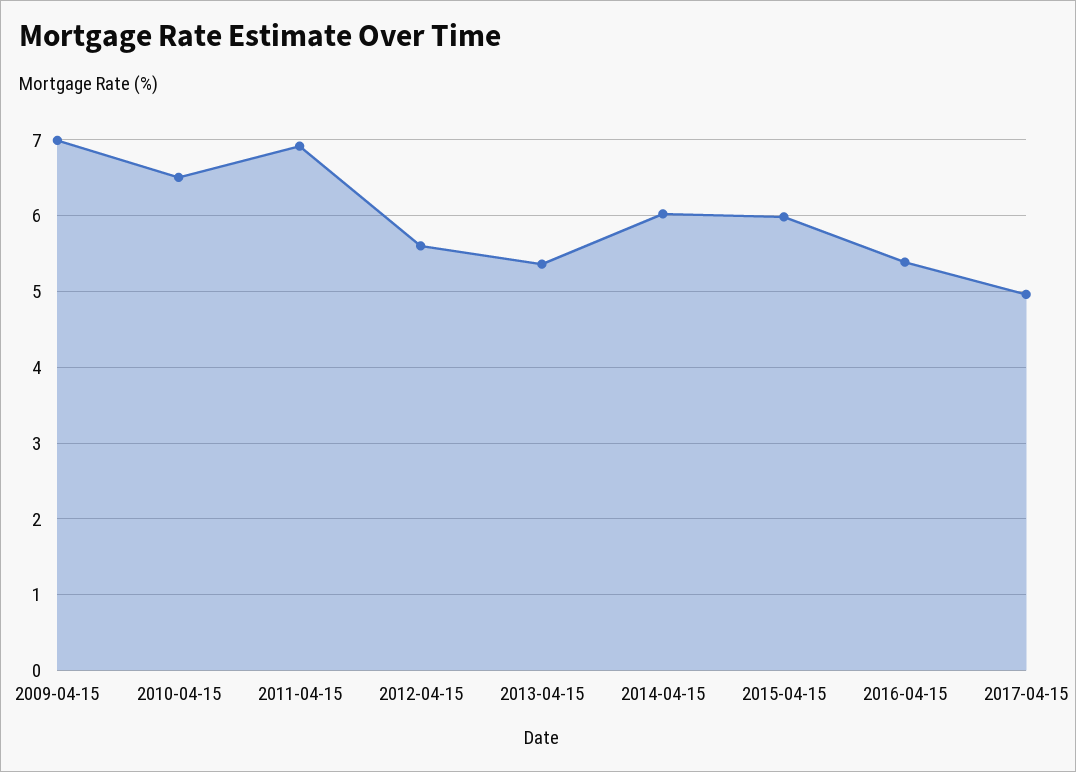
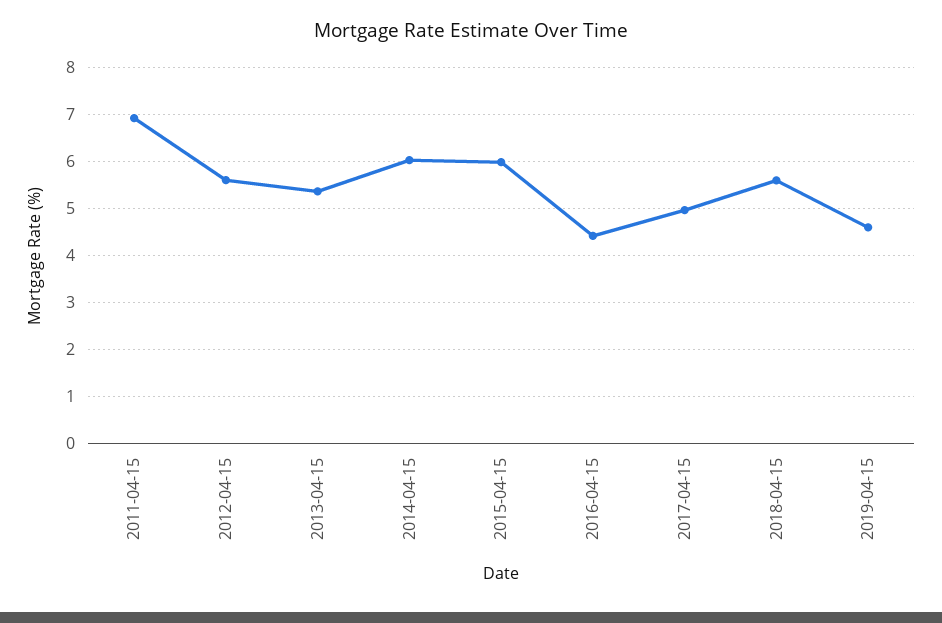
2009-04-15: 7 -> none
2010-04-15: 6.5 -> none
2016-04-15: 5.4 -> 4.4
2018-04-15: none -> 5.6
2019-04-15: none -> 4.6

